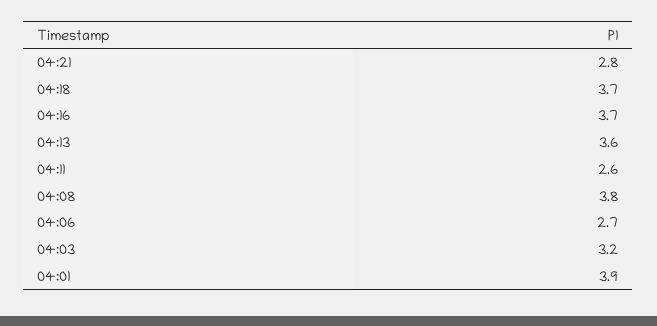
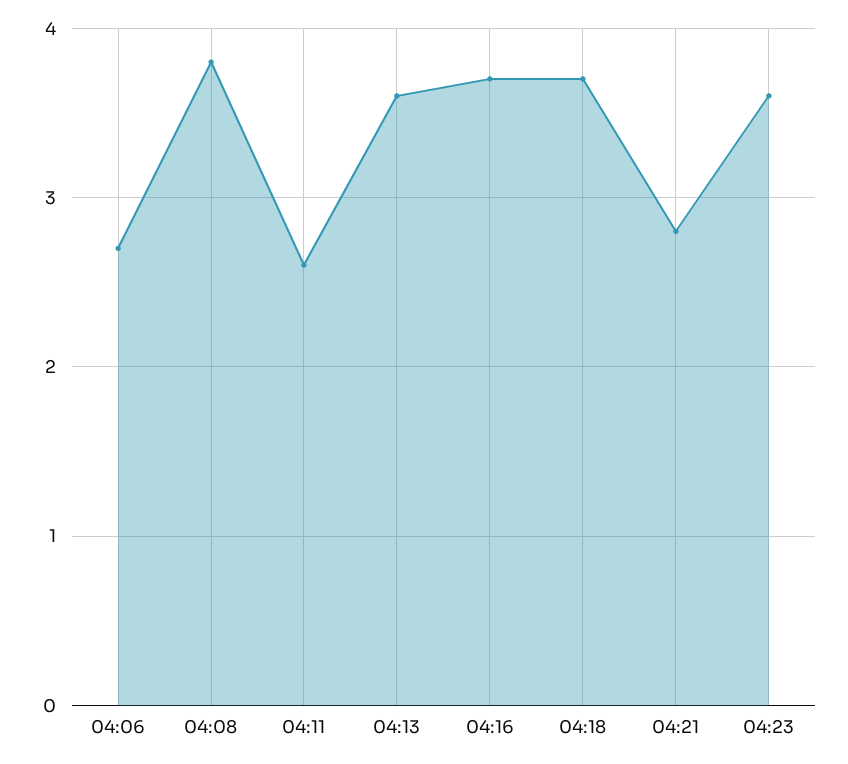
04:03: 3.2 -> none
04:01: 3.9 -> none
04:23: none -> 3.6

